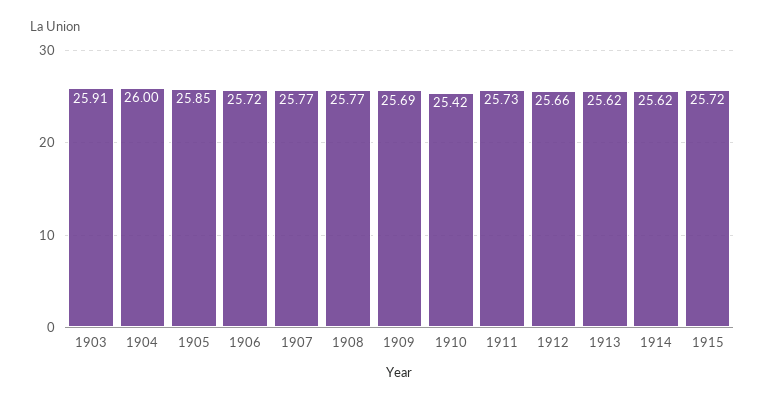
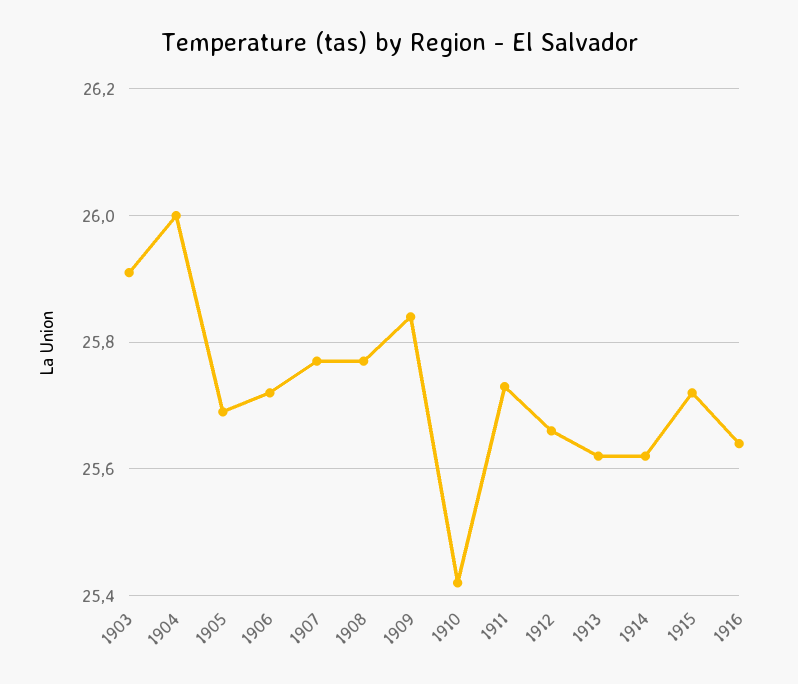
1905: 25.85 -> 25.7
1909: 25.69 -> 25.85
1916: none -> 25.65

